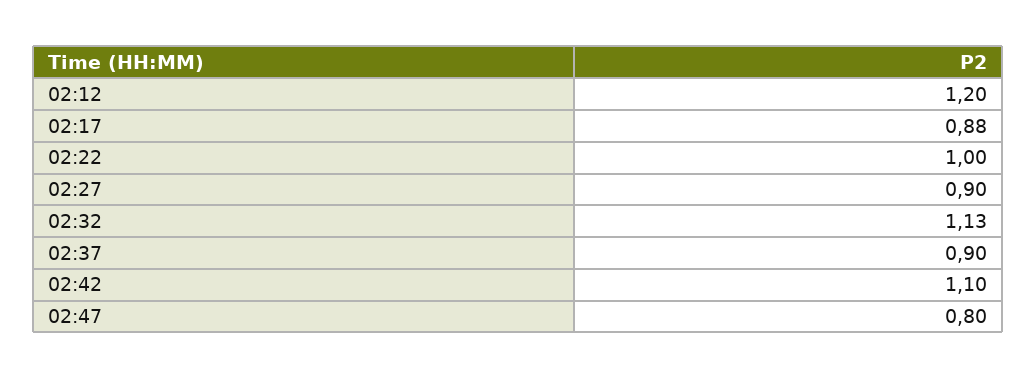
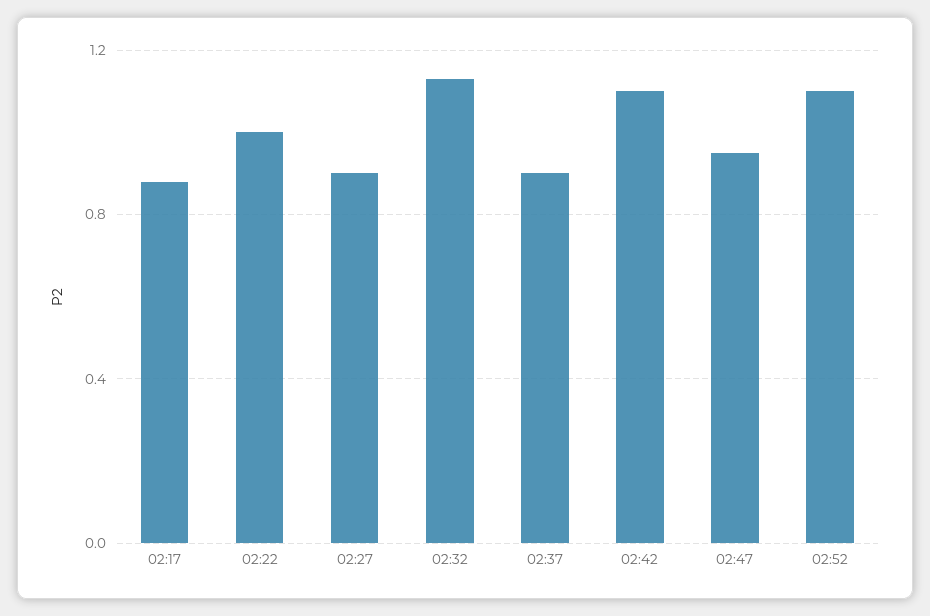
02:12: 1.2 -> none
02:47: 0.8 -> 0.95
02:52: none -> 1.1

